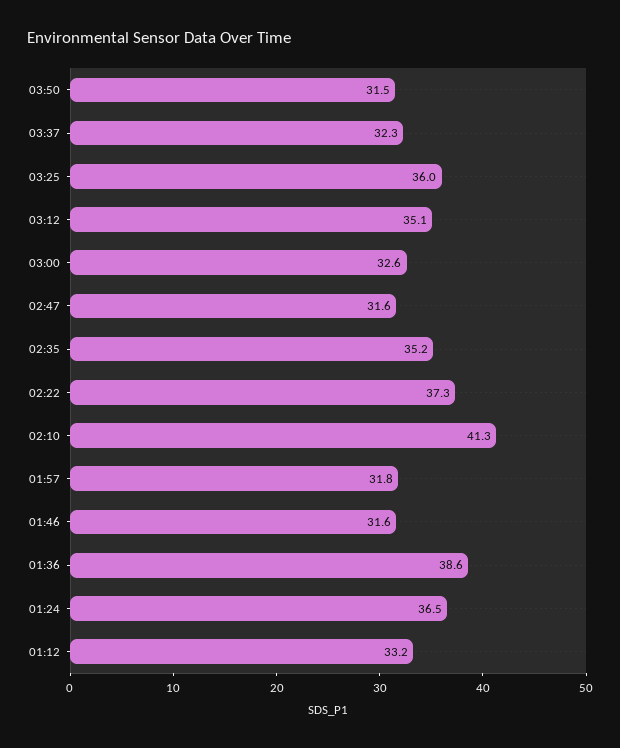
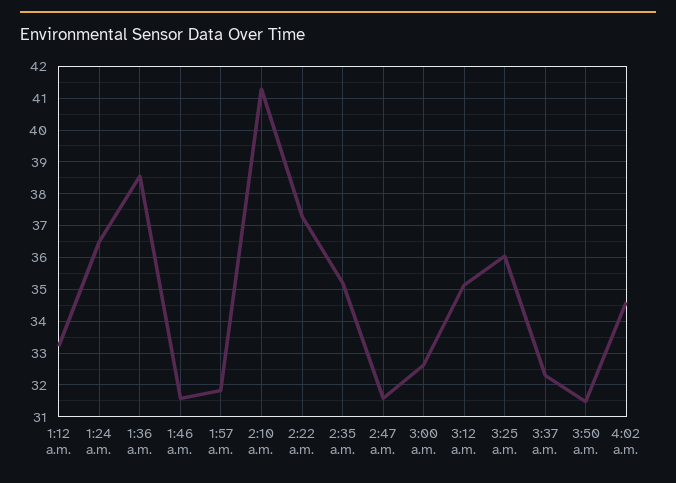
4:02 a.m.: none -> 34.6

